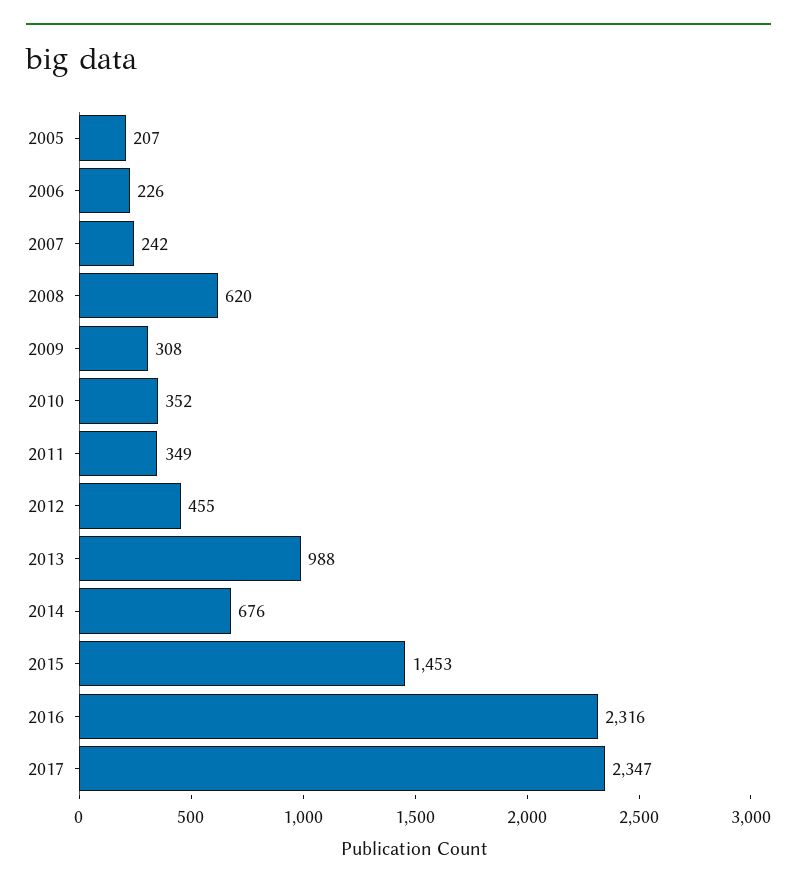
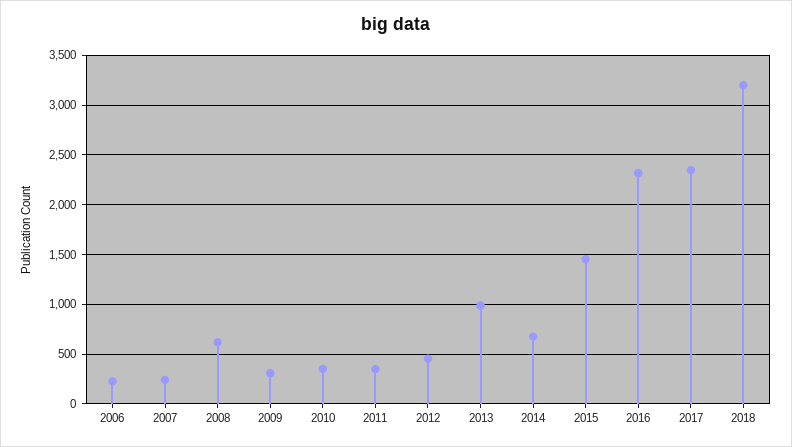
2005: 207 -> none
2018: none -> 3200

